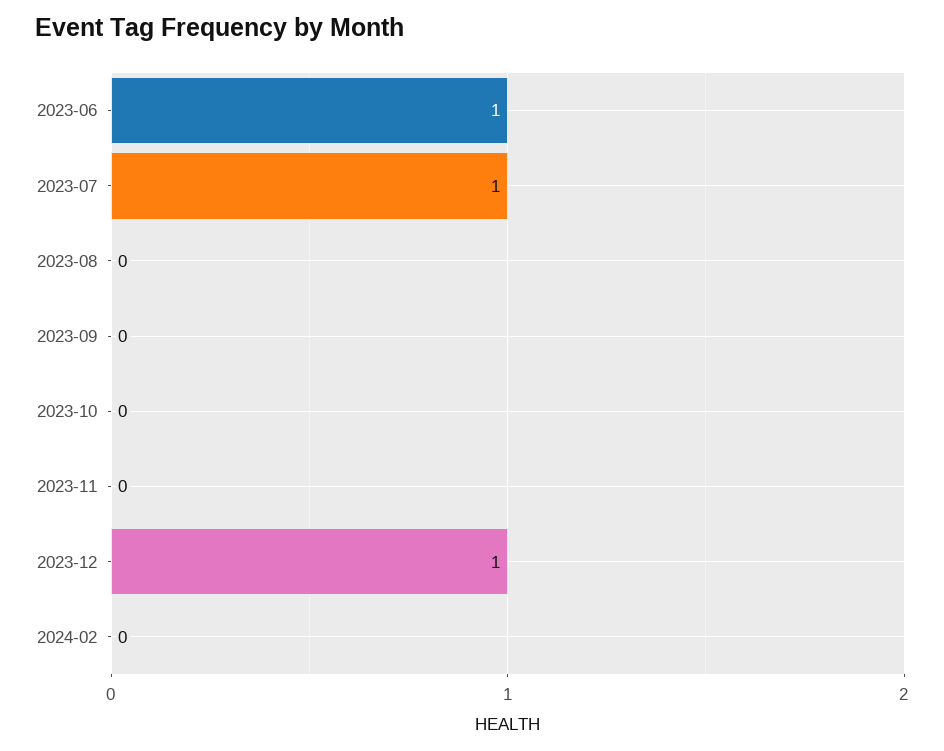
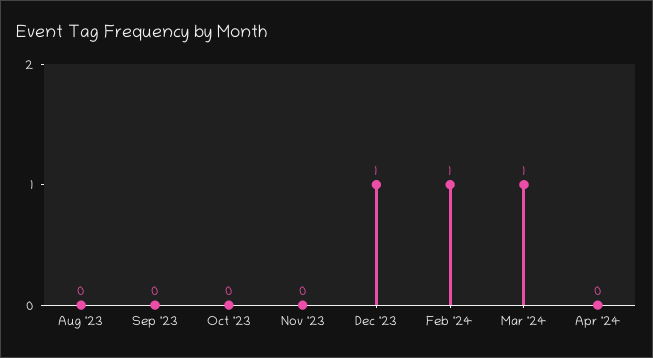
2023-06: 1 -> none
2023-07: 1 -> none
2024-02: 0 -> 1
Mar '24: none -> 1
Apr '24: none -> 0

